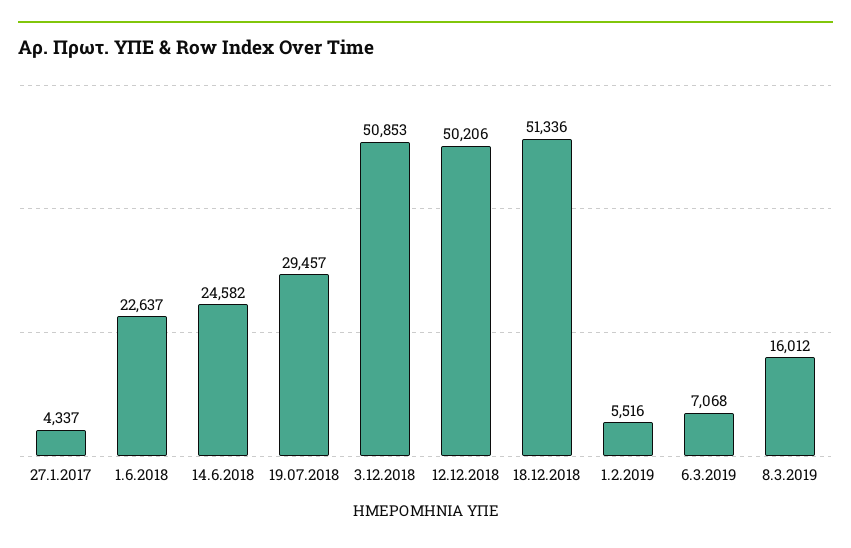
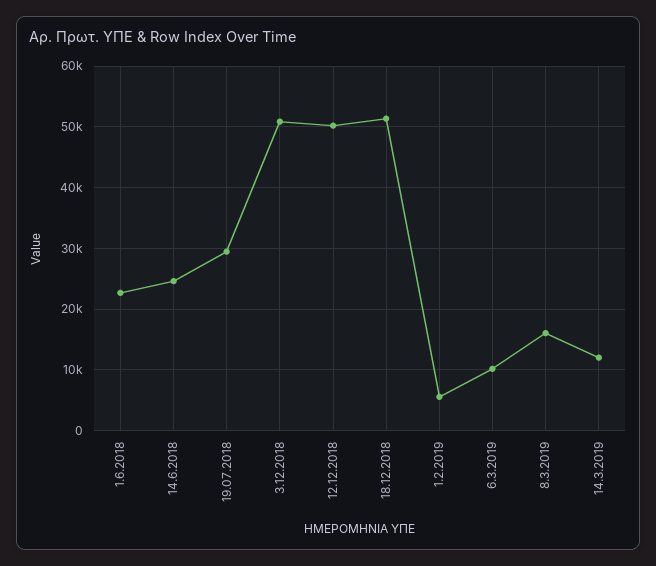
27.1.2017: 4337 -> none
6.3.2019: 7068 -> 10000
14.3.2019: none -> 12000

